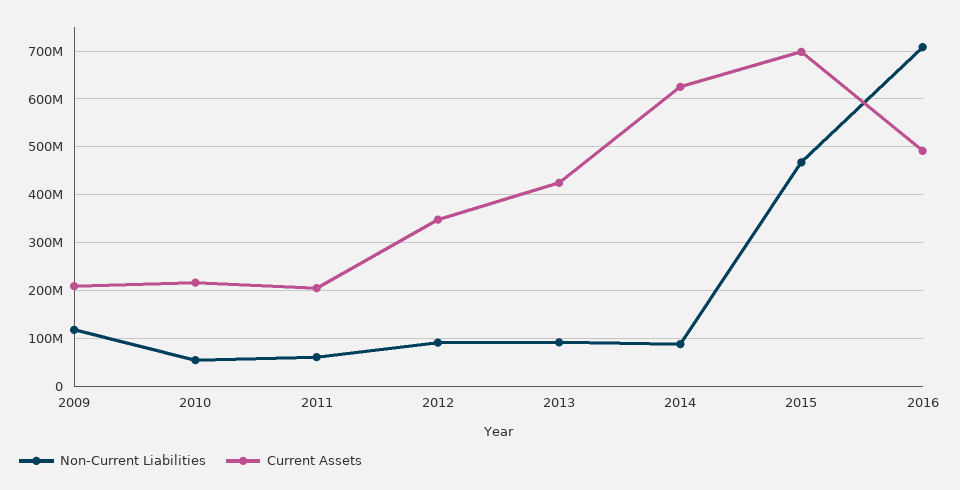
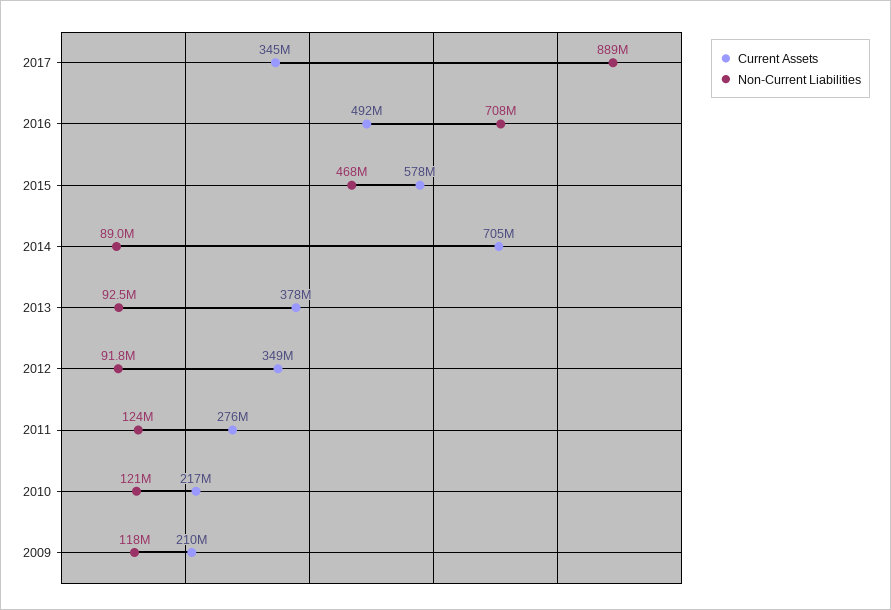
Non-Current Liabilities, 2010: 60000000 -> 121000000
Non-Current Liabilities, 2011: 60000000 -> 124000000
Current Assets, 2011: 200000000 -> 276000000
Current Assets, 2013: 420000000 -> 378000000
Current Assets, 2014: 620000000 -> 705000000
Current Assets, 2015: 700000000 -> 578000000
Current Assets, 2017: none -> 345000000
Non-Current Liabilities, 2017: none -> 889000000

